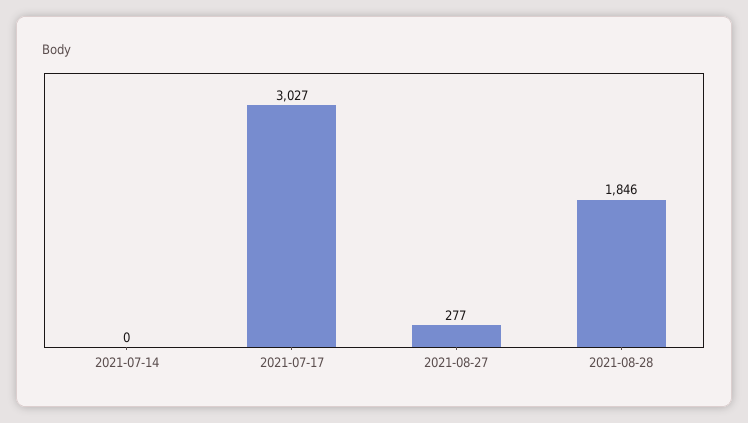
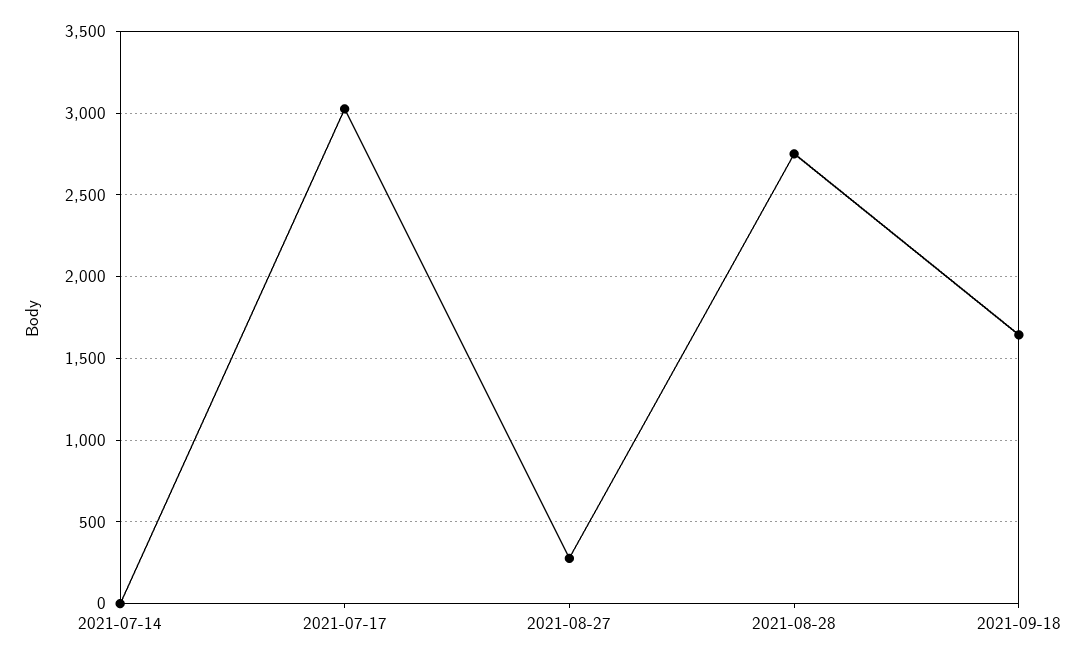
2021-08-28: 1846 -> 2750
2021-09-18: none -> 1650

